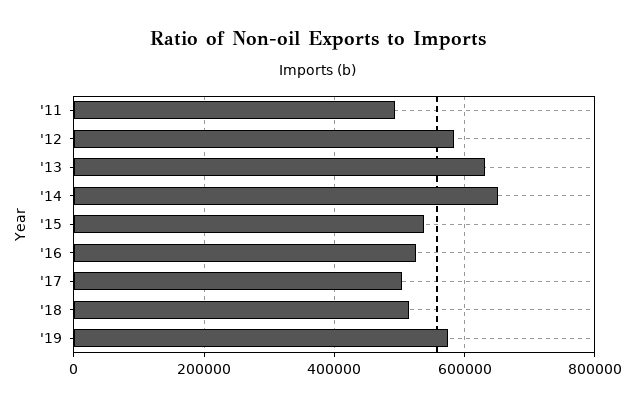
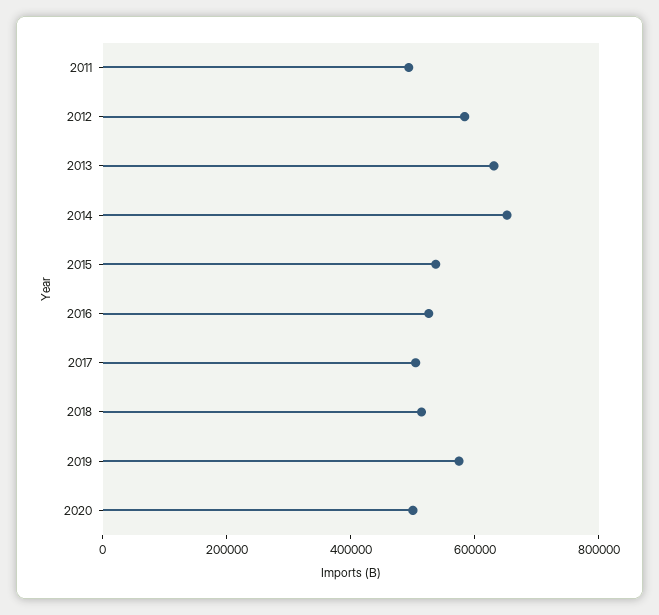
2020: none -> 500000

